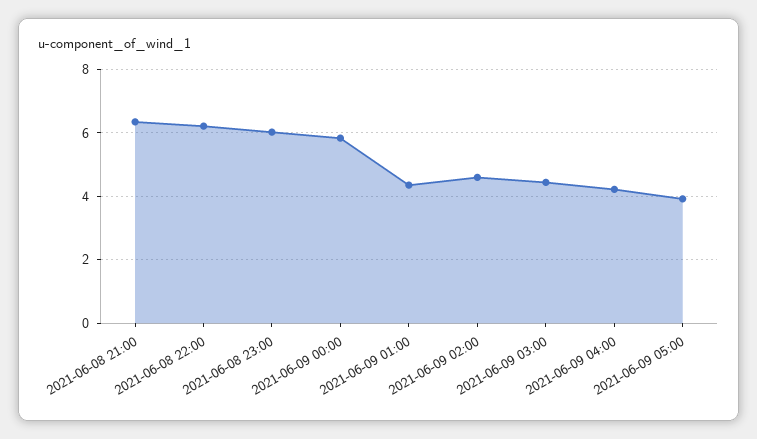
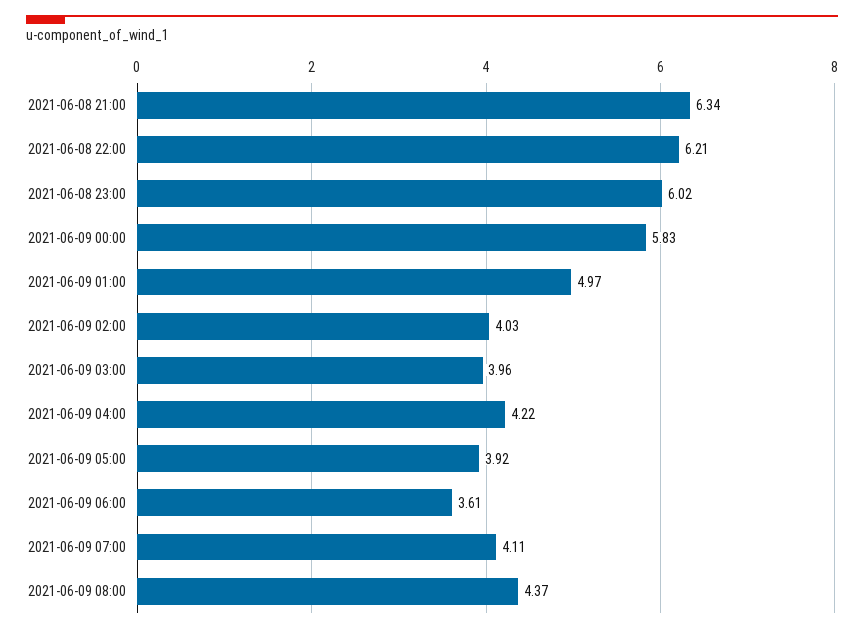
2021-06-09 01:00: 4.4 -> 4.97
2021-06-09 02:00: 4.6 -> 4.03
2021-06-09 03:00: 4.4 -> 3.96
2021-06-09 06:00: none -> 3.61
2021-06-09 07:00: none -> 4.11
2021-06-09 08:00: none -> 4.37

